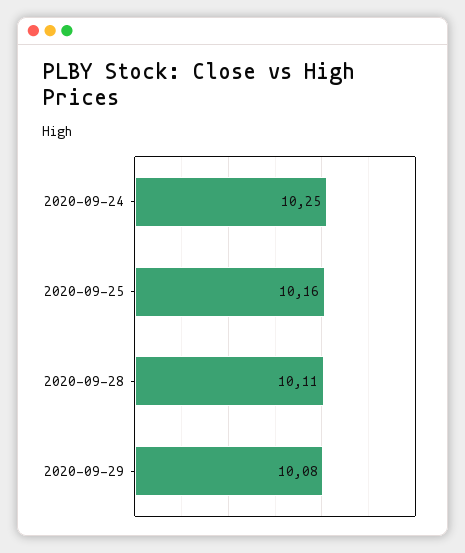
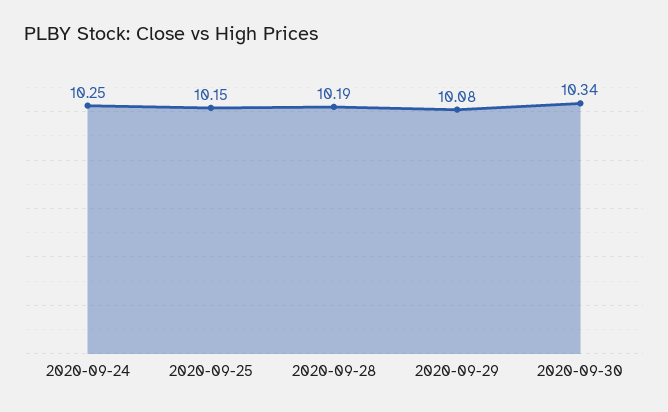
2020-09-25: 10.16 -> 10.15
2020-09-28: 10.11 -> 10.19
2020-09-30: none -> 10.34

